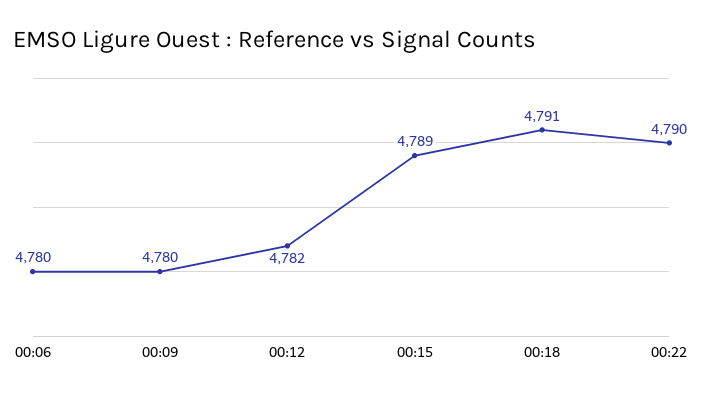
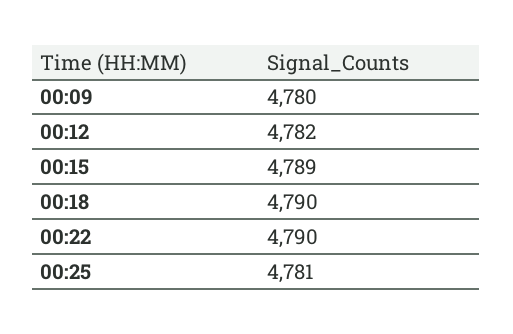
00:06: 4780 -> none
00:18: 4791 -> 4790
00:25: none -> 4781

